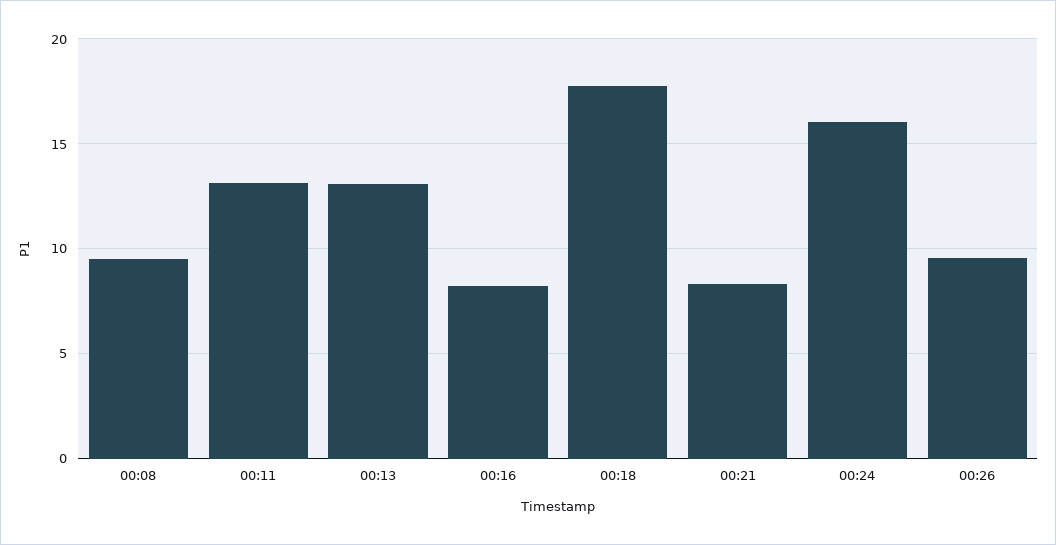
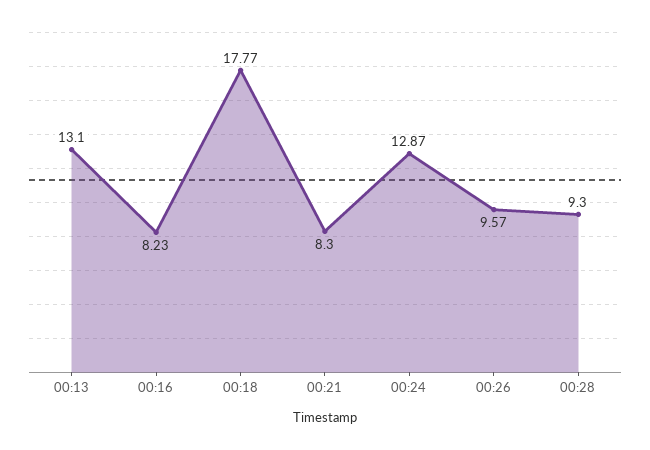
00:08: 9.5 -> none
00:11: 13 -> none
00:24: 16 -> 12.87
00:28: none -> 9.3

